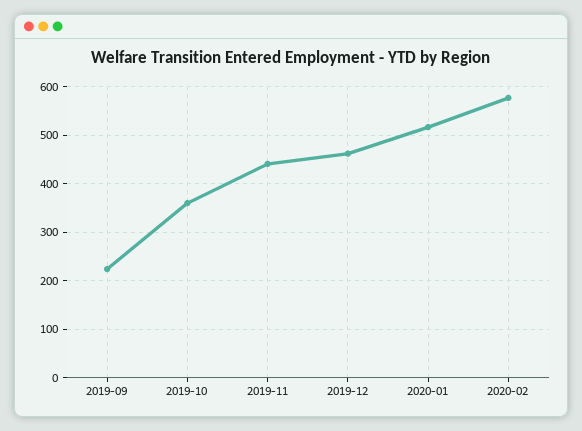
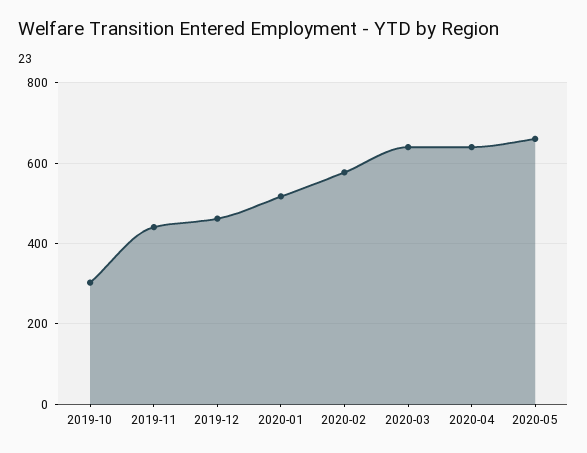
2019-09: 220 -> none
2019-10: 360 -> 300
2020-03: none -> 640
2020-04: none -> 640
2020-05: none -> 660

